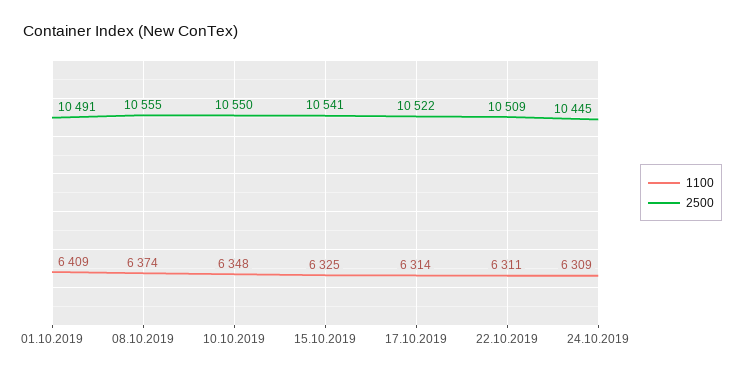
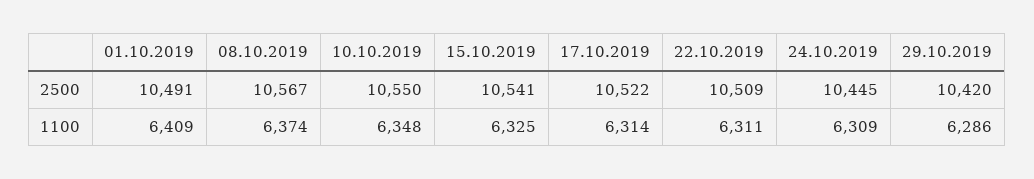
2500, 08.10.2019: 10555 -> 10567
2500, 29.10.2019: none -> 10420
1100, 29.10.2019: none -> 6286

